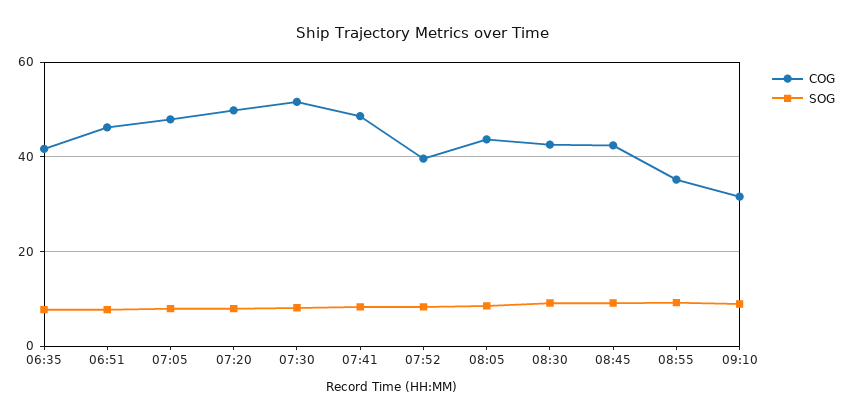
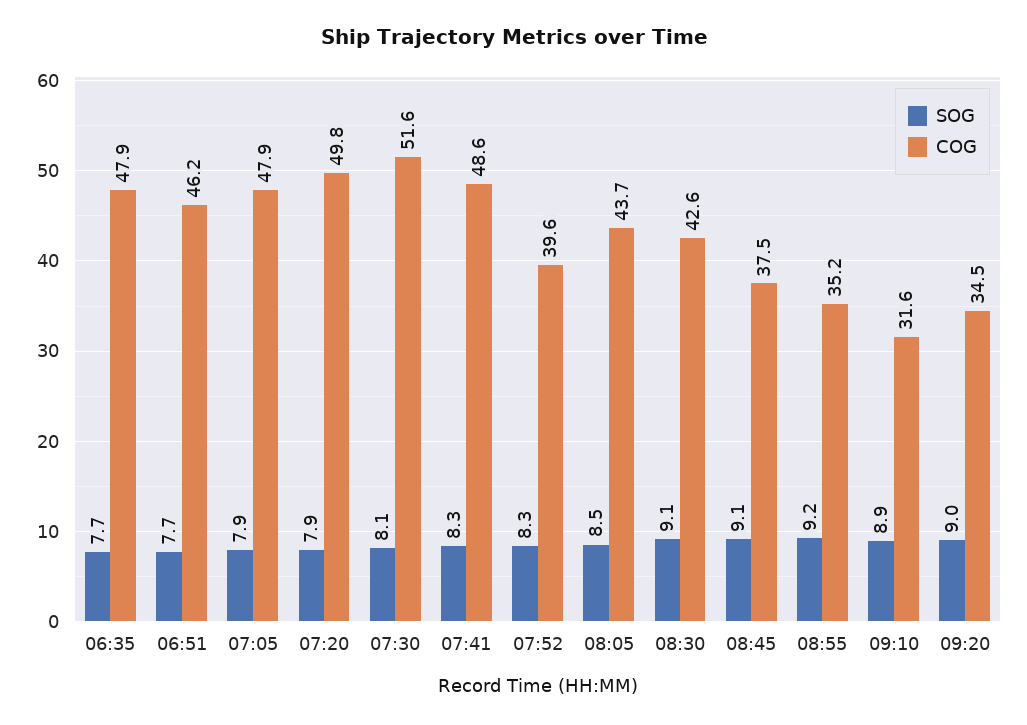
COG, 06:35: 42 -> 47.9
COG, 08:45: 42 -> 37.5
SOG, 09:20: none -> 9
COG, 09:20: none -> 34.5

